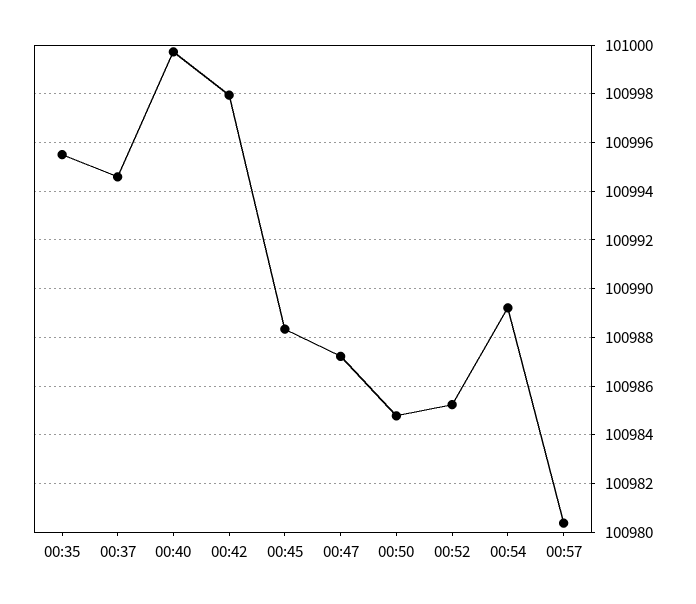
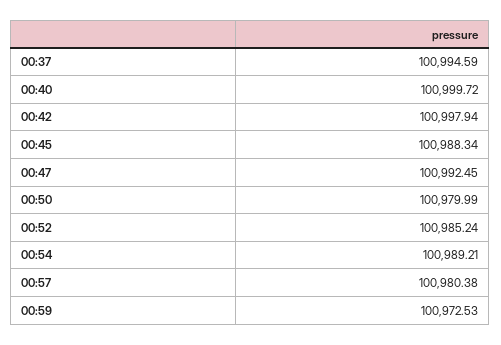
00:35: 100995.5 -> none
00:47: 100987.25 -> 100992.45
00:50: 100984.75 -> 100979.99
00:59: none -> 100972.53

